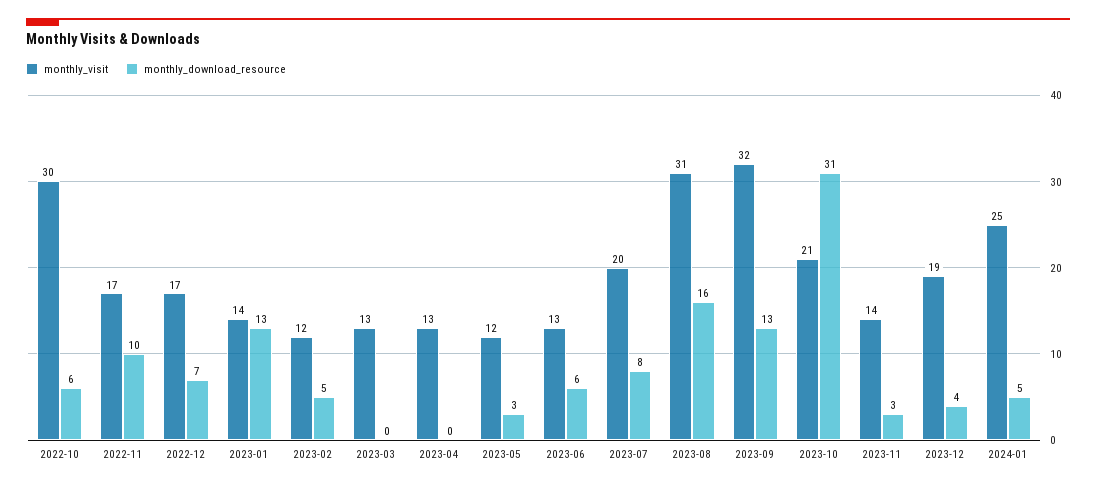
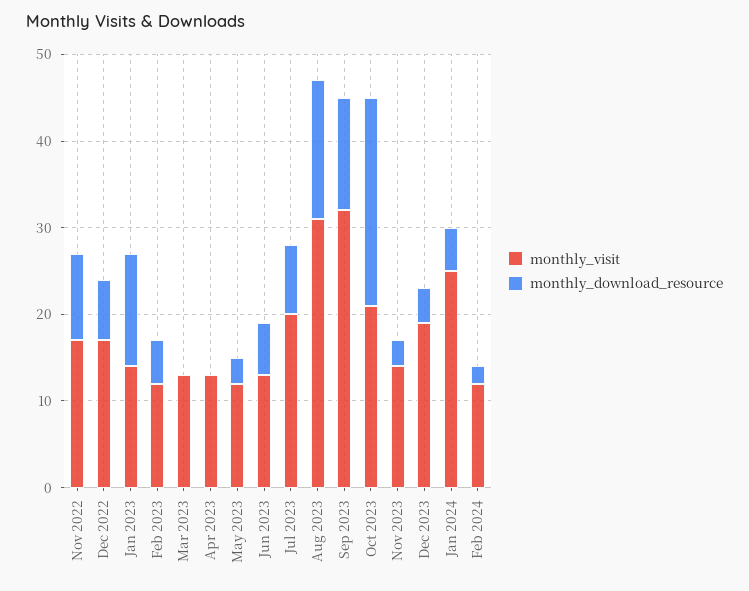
monthly_visit, 2022-10: 30 -> none
monthly_download_resource, 2022-10: 6 -> none
monthly_download_resource, 2023-10: 31 -> 24
monthly_visit, Feb 2024: none -> 12
monthly_download_resource, Feb 2024: none -> 2

